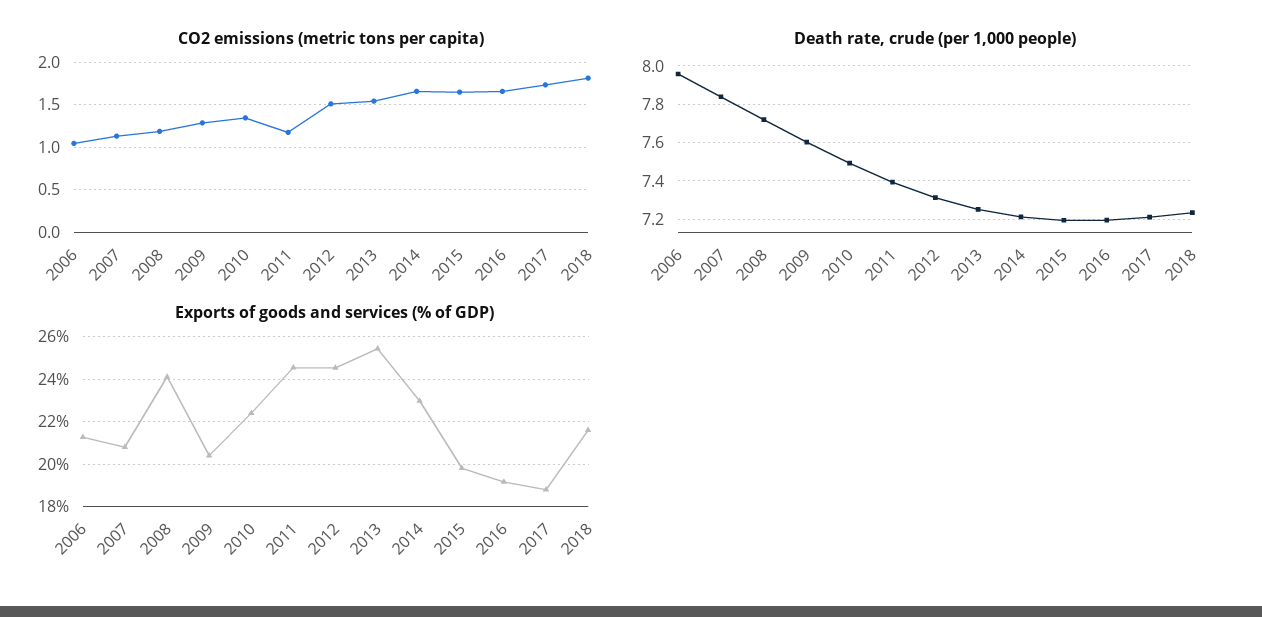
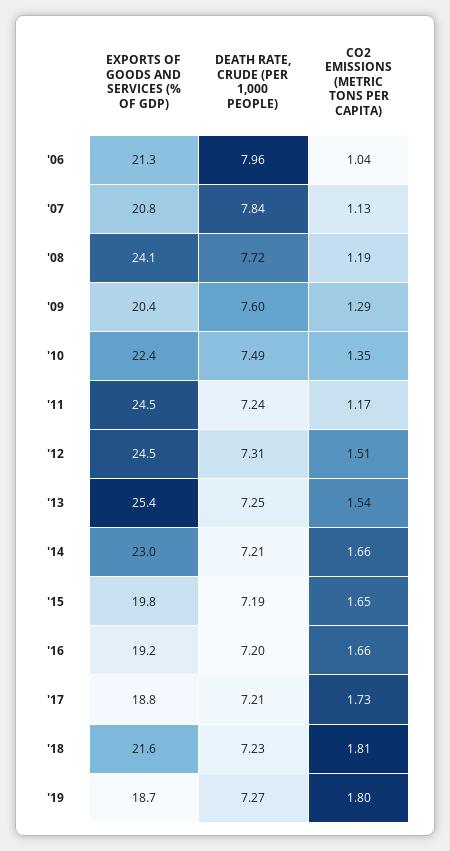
Death rate, crude (per 1,000 people), 2011: 7.4 -> 7.24
Exports of goods and services (% of GDP), '19: none -> 18.7
Death rate, crude (per 1,000 people), '19: none -> 7.27
CO2 emissions (metric tons per capita), '19: none -> 1.8

